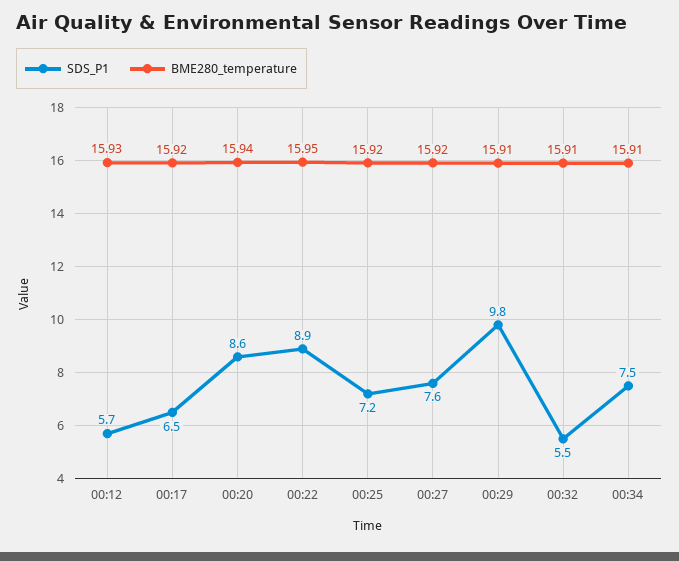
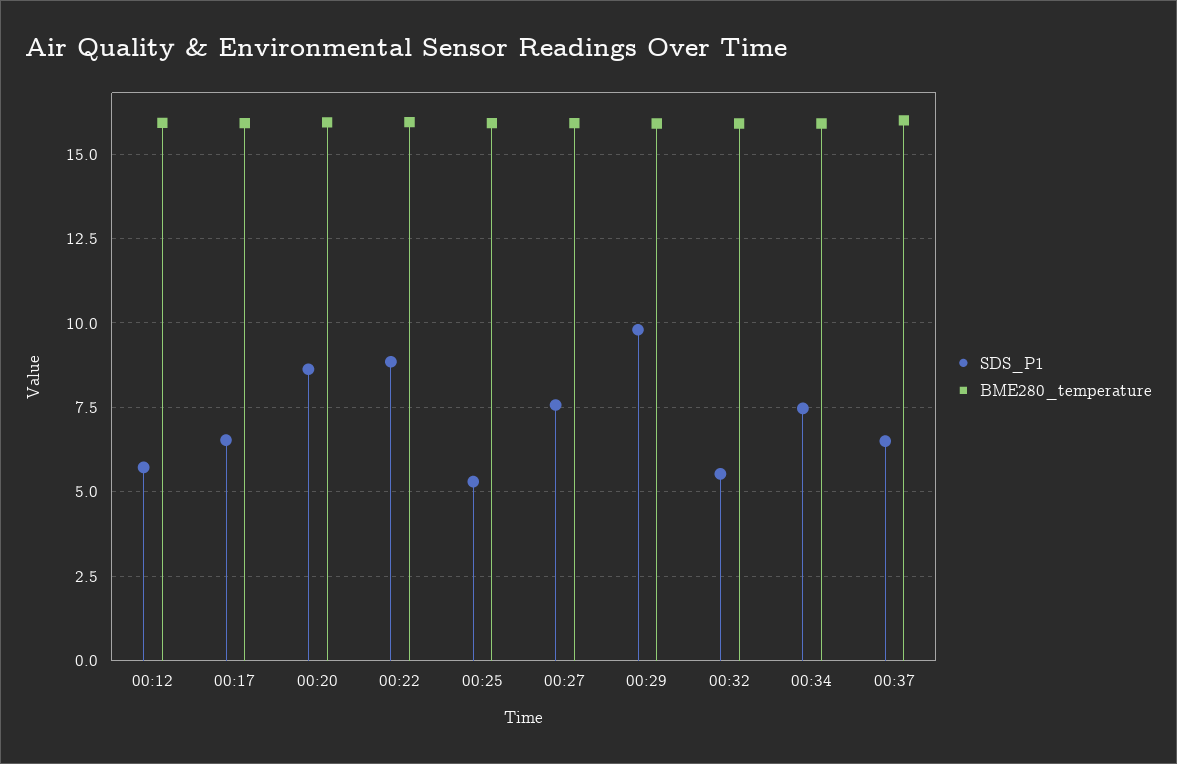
SDS_P1, 00:25: 7.2 -> 5.25
SDS_P1, 00:37: none -> 6.5
BME280_temperature, 00:37: none -> 16

